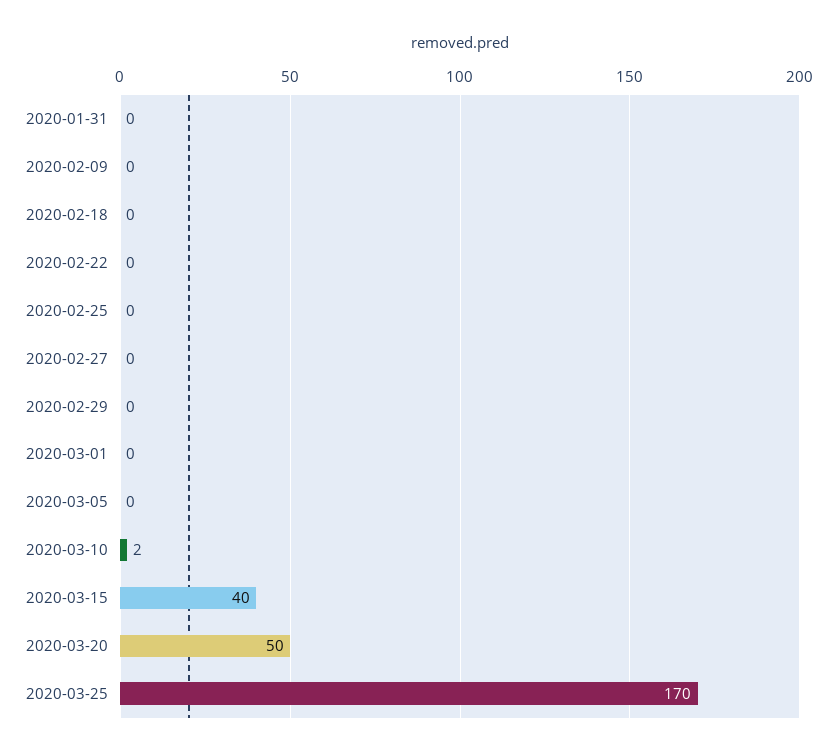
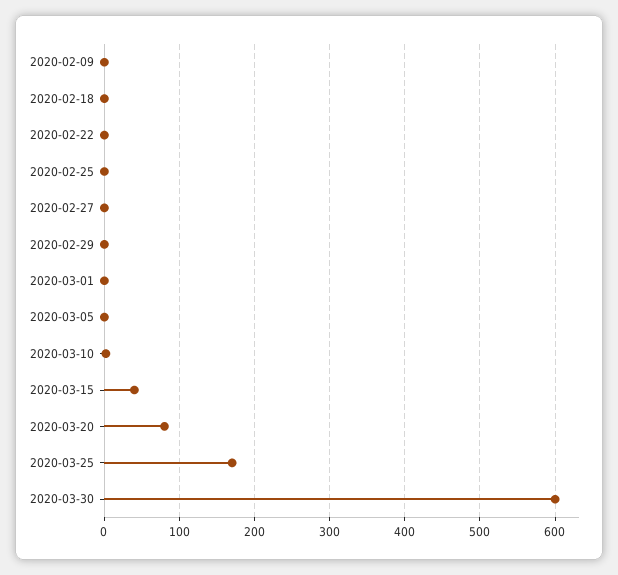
2020-01-31: 0 -> none
2020-03-20: 50 -> 80
2020-03-30: none -> 600

